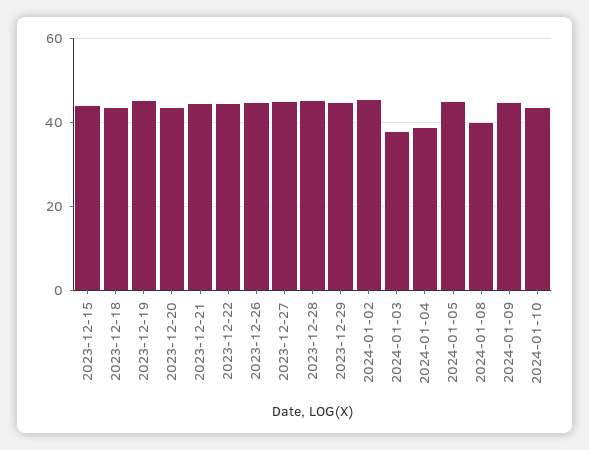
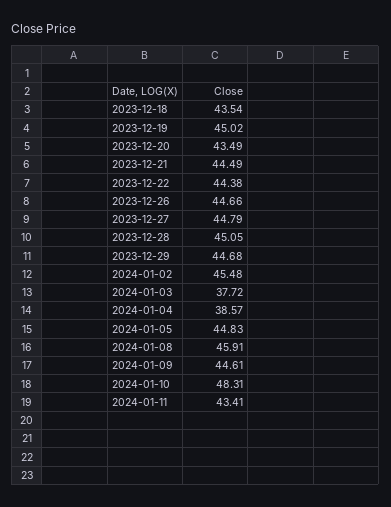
2023-12-15: 44 -> none
2024-01-08: 40 -> 45.91
2024-01-10: 44 -> 48.31
2024-01-11: none -> 43.41

